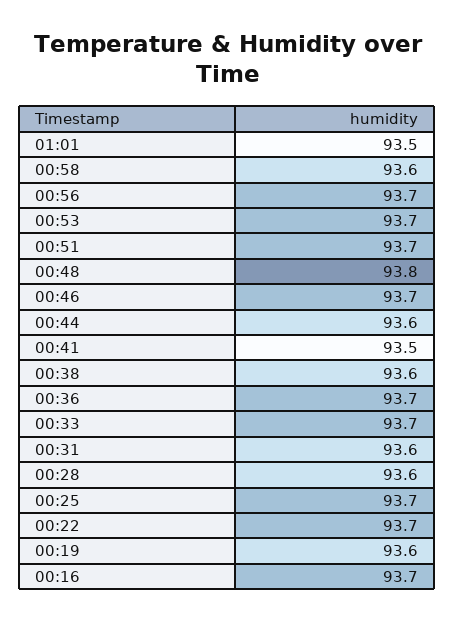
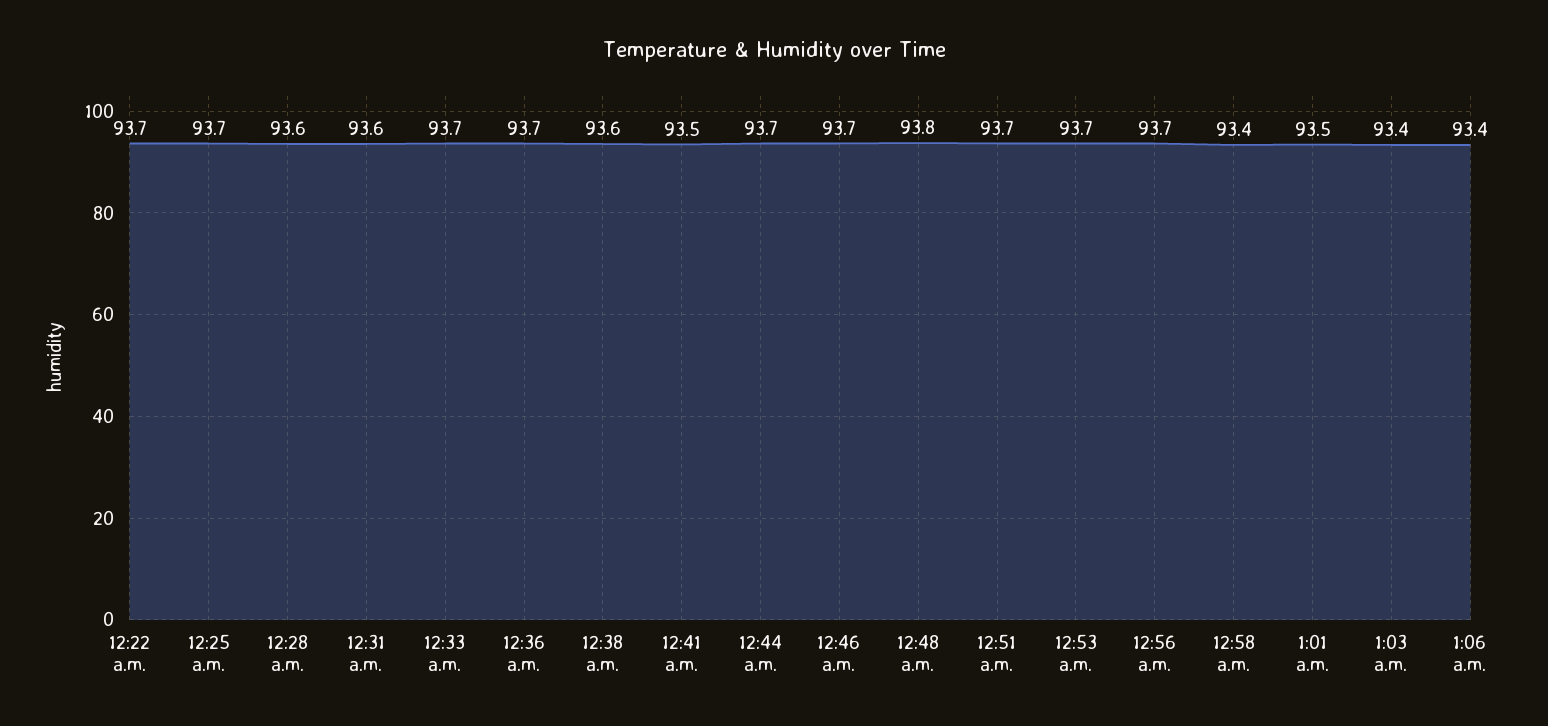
00:58: 93.6 -> 93.4
00:44: 93.6 -> 93.7
00:19: 93.6 -> none
00:16: 93.7 -> none
1:03 a.m.: none -> 93.4
1:06 a.m.: none -> 93.4

